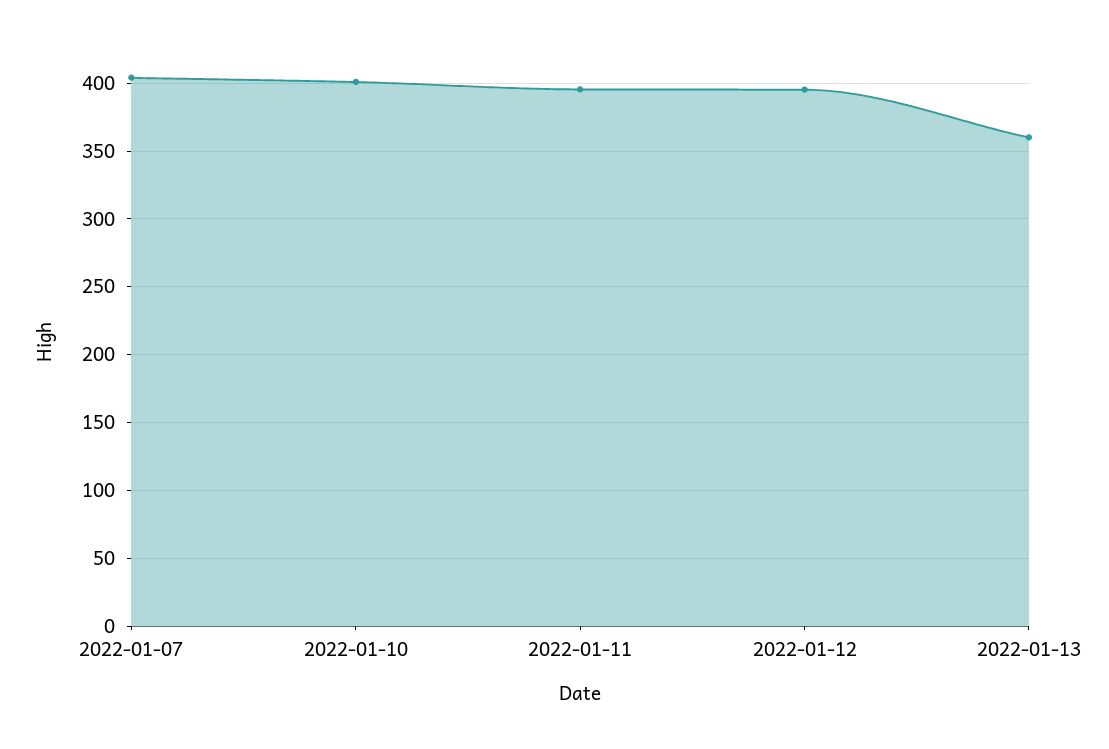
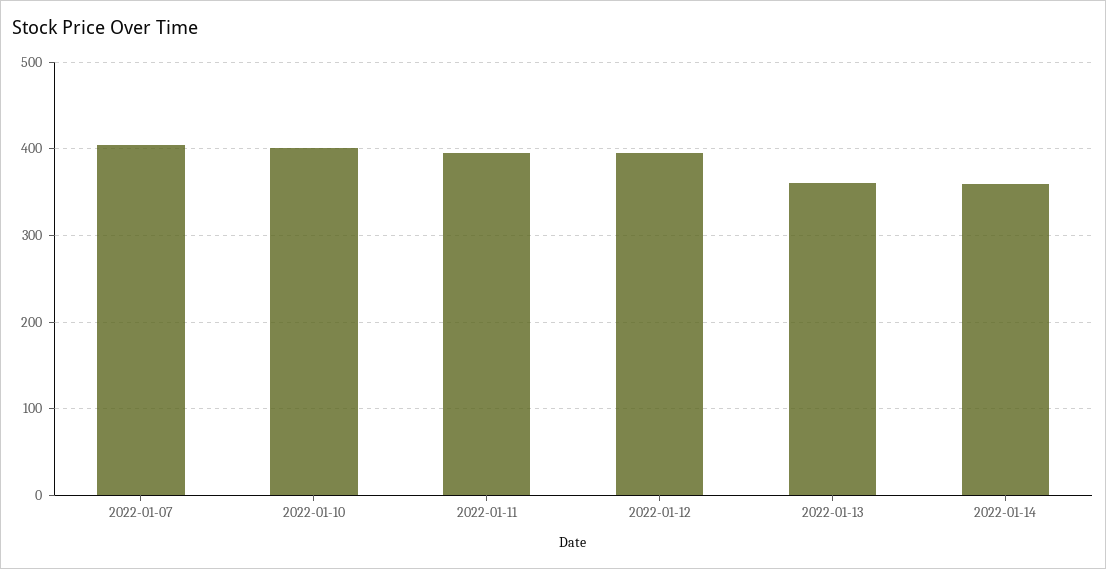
2022-01-14: none -> 360

